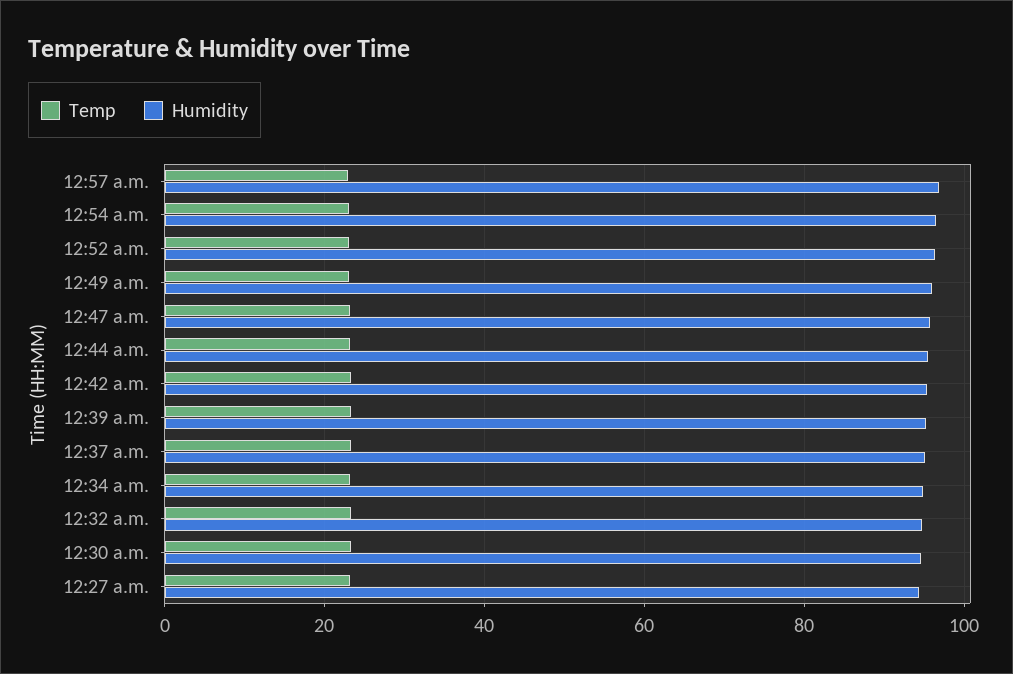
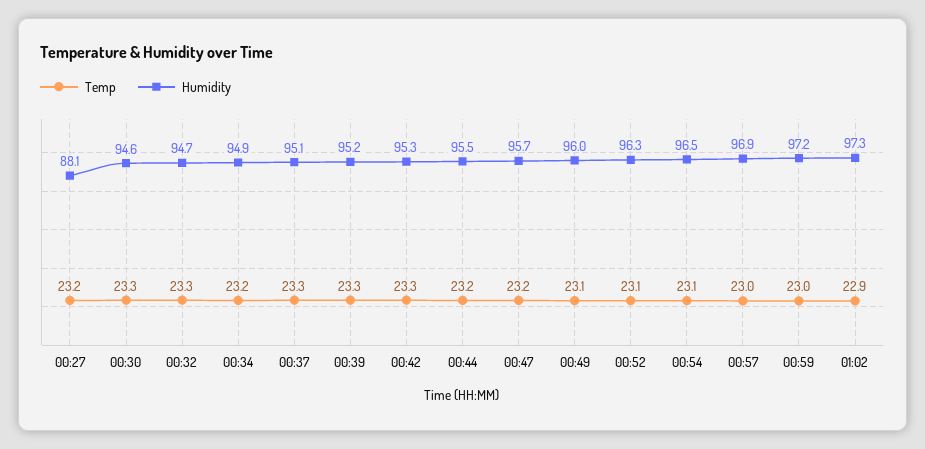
Humidity, 12:27 a.m.: 94 -> 88.1
Temp, 00:59: none -> 23
Humidity, 00:59: none -> 97.2
Temp, 01:02: none -> 22.9
Humidity, 01:02: none -> 97.3

